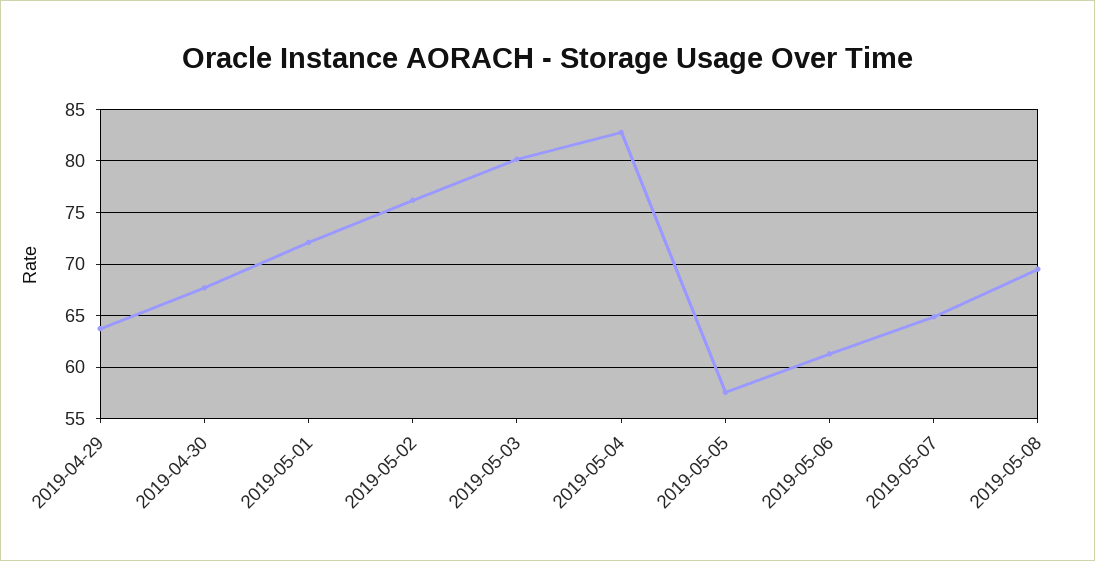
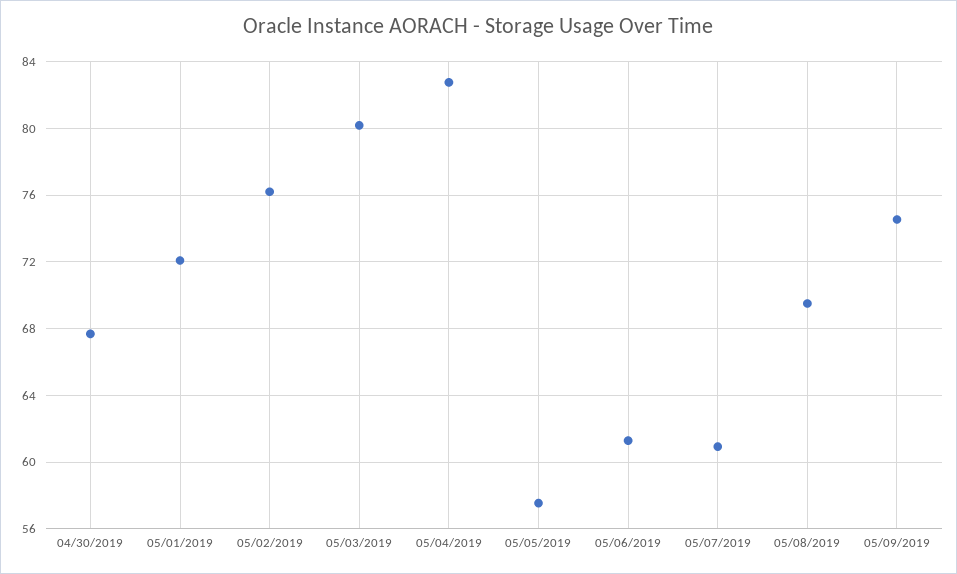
2019-04-29: 64 -> none
2019-05-07: 65 -> 61
05/09/2019: none -> 74.5

